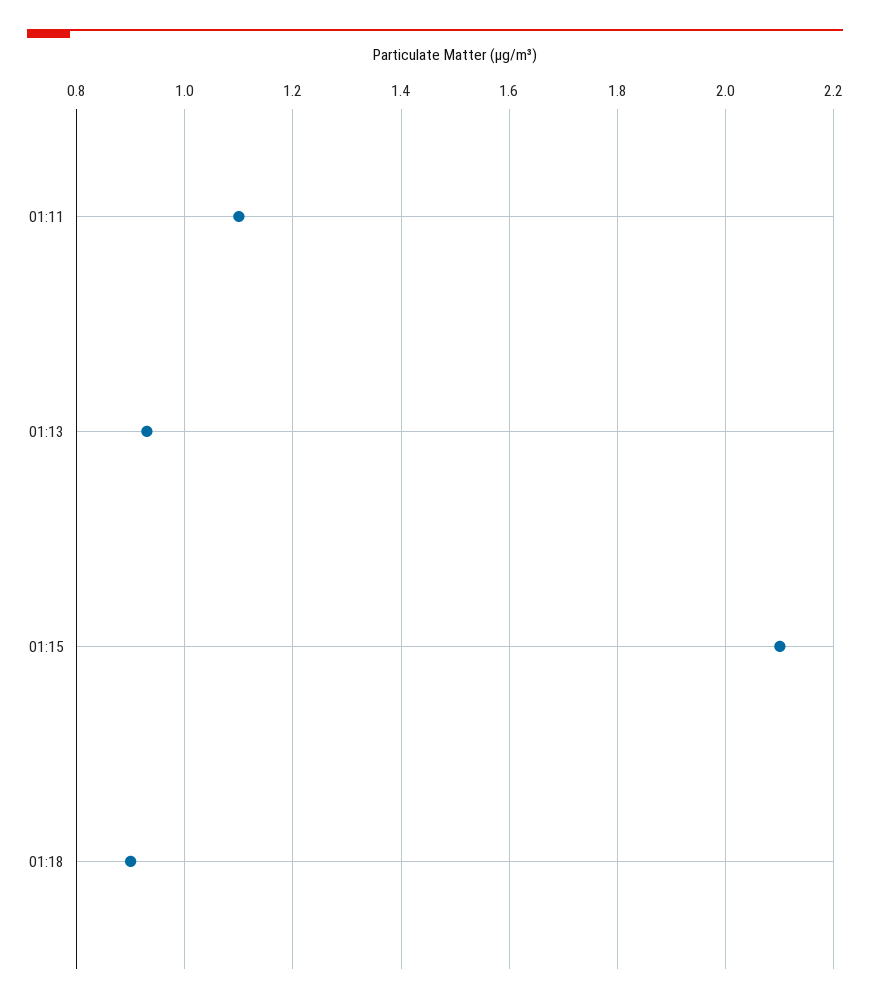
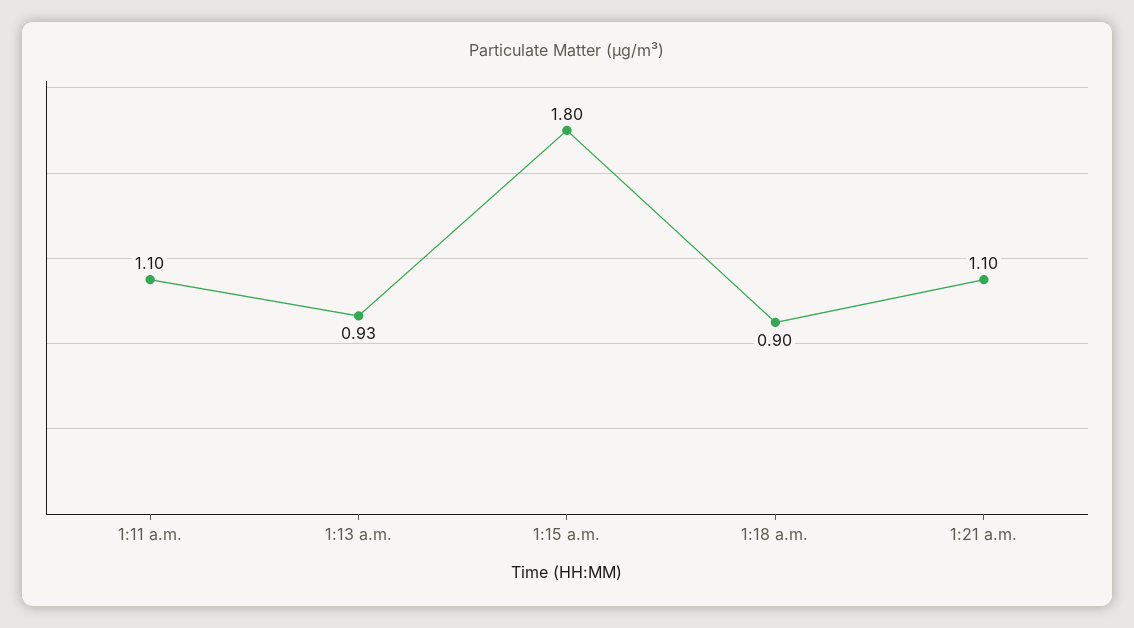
01:15: 2.1 -> 1.8
1:21 a.m.: none -> 1.1

